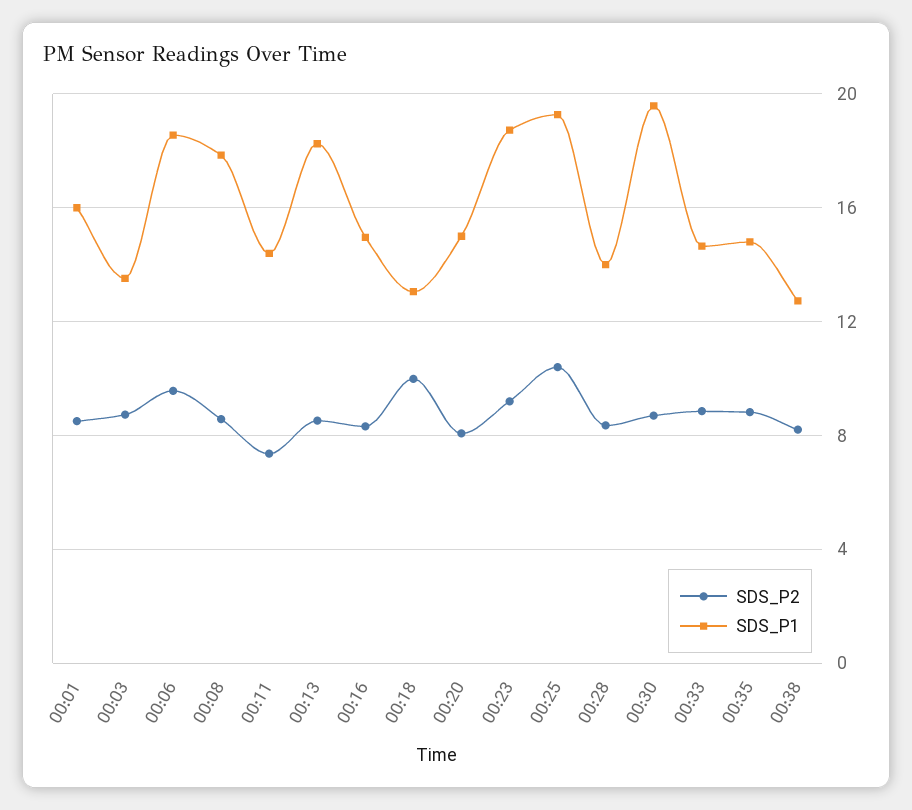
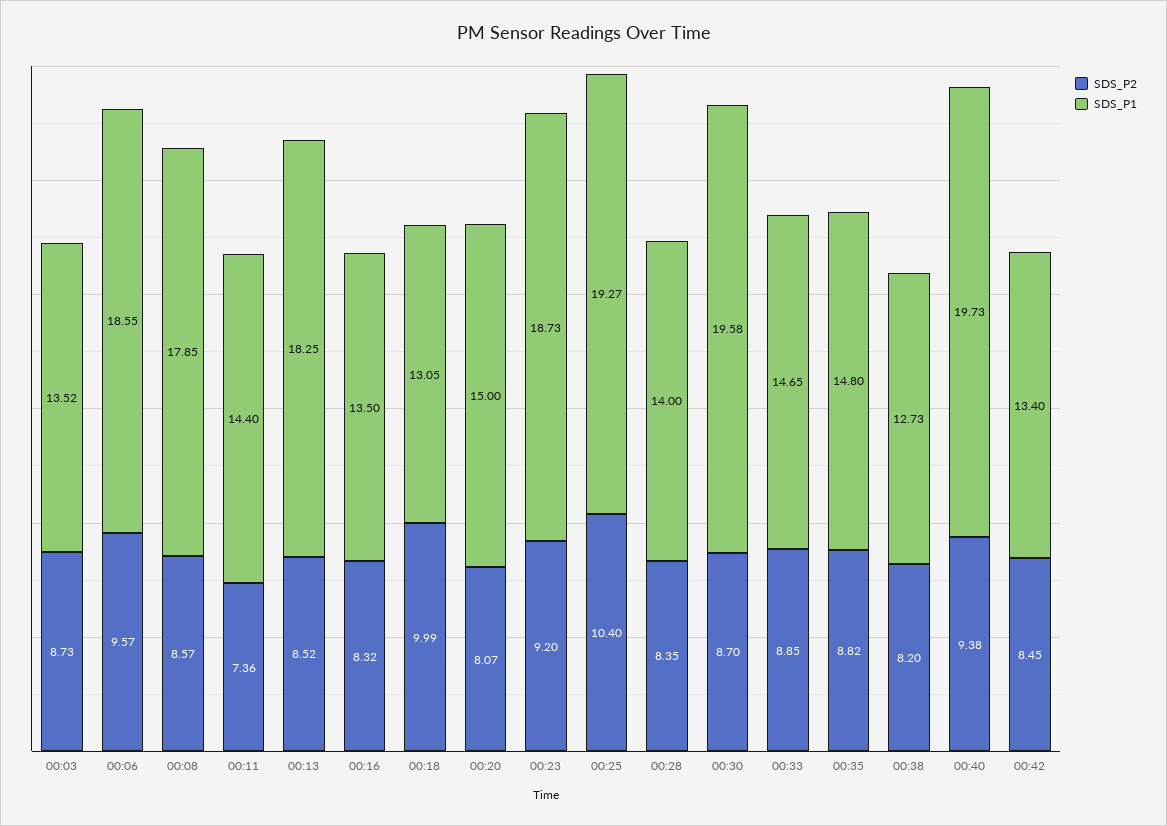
SDS_P2, 00:01: 8.5 -> none
SDS_P1, 00:01: 16 -> none
SDS_P1, 00:16: 15 -> 13.5
SDS_P2, 00:40: none -> 9.38
SDS_P1, 00:40: none -> 19.73
SDS_P2, 00:42: none -> 8.45
SDS_P1, 00:42: none -> 13.4

